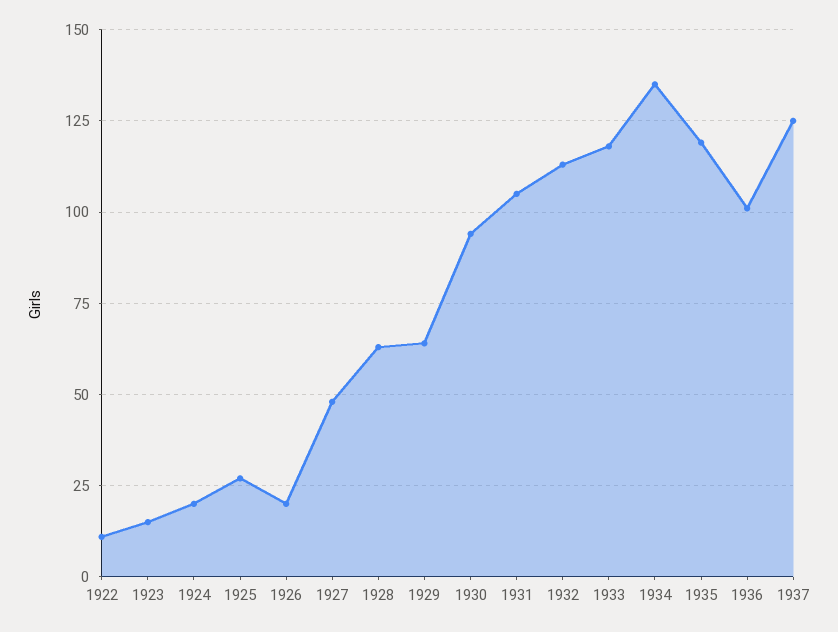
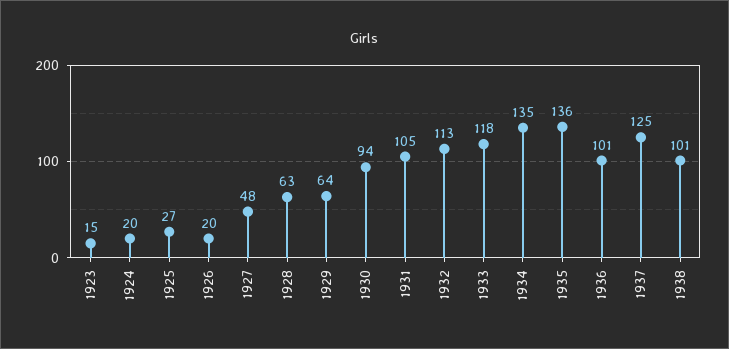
1922: 10 -> none
1935: 120 -> 136
1938: none -> 101

